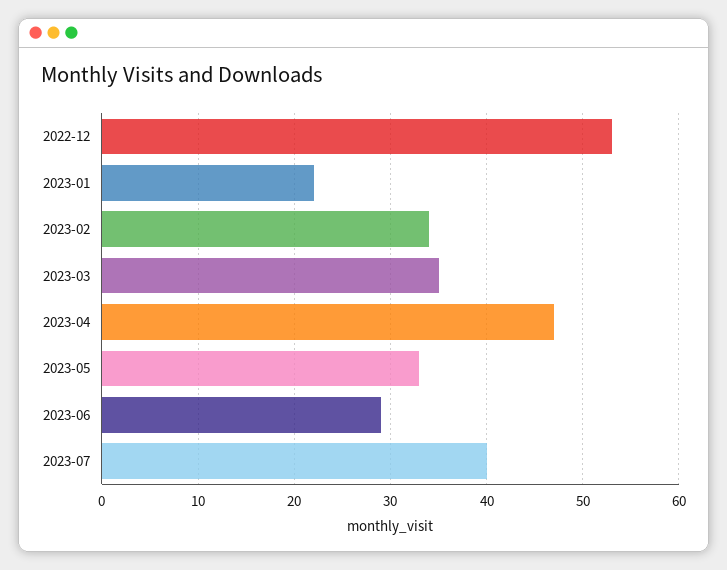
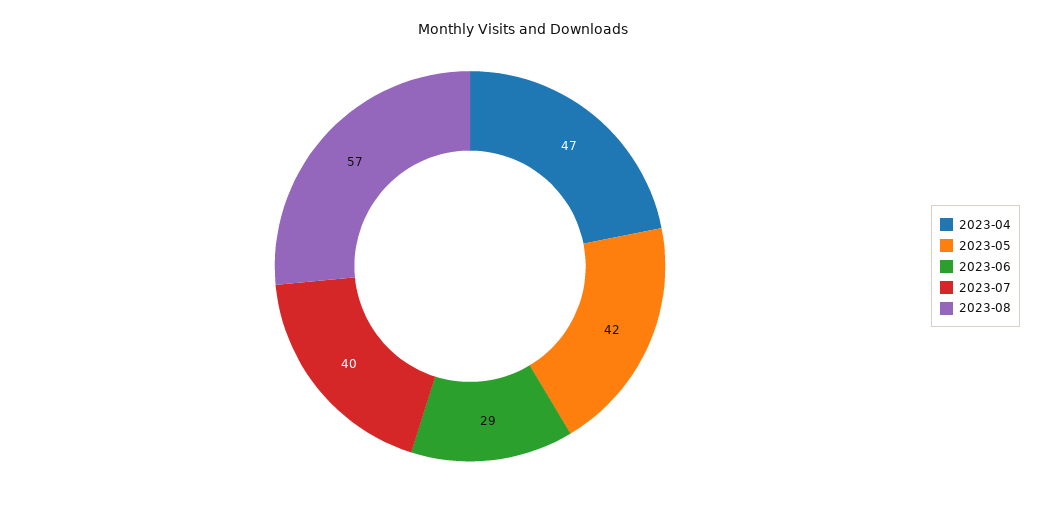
2022-12: 53 -> none
2023-01: 22 -> none
2023-02: 34 -> none
2023-03: 35 -> none
2023-05: 33 -> 42
2023-08: none -> 57

